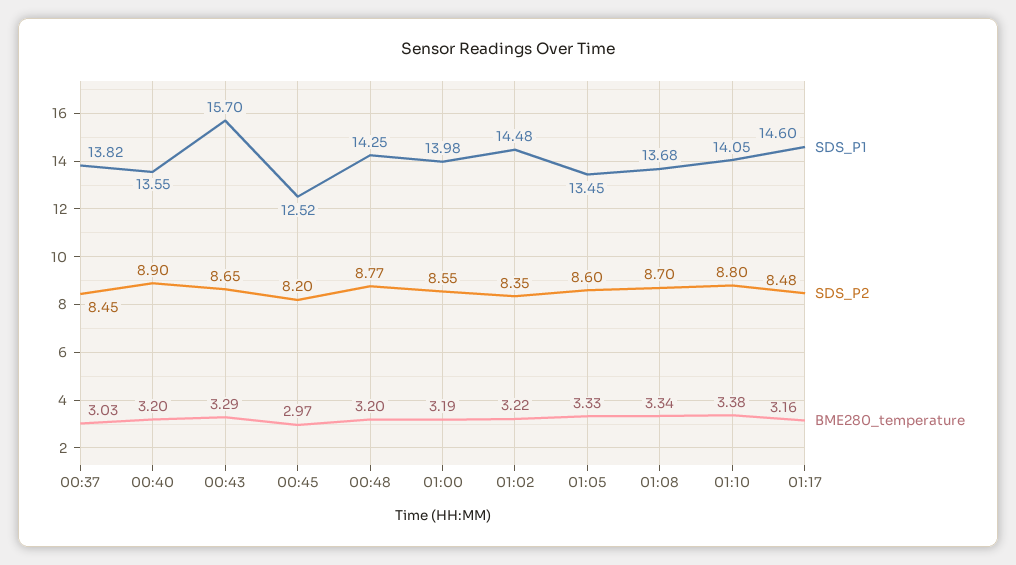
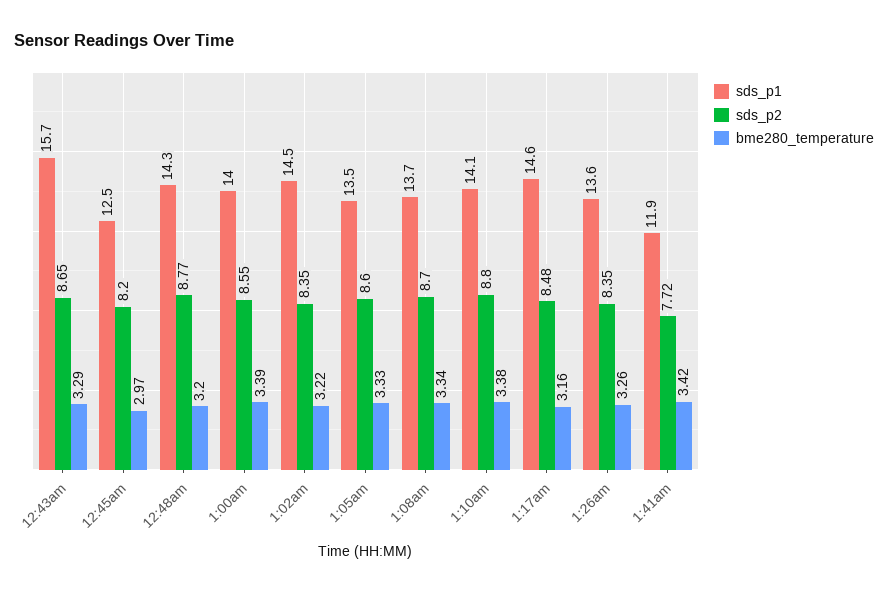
SDS_P1, 00:37: 13.82 -> none
SDS_P2, 00:37: 8.45 -> none
BME280_temperature, 00:37: 3.03 -> none
SDS_P1, 00:40: 13.55 -> none
SDS_P2, 00:40: 8.9 -> none
BME280_temperature, 00:40: 3.2 -> none
BME280_temperature, 01:00: 3.19 -> 3.39
SDS_P1, 1:26am: none -> 13.6
SDS_P2, 1:26am: none -> 8.35
BME280_temperature, 1:26am: none -> 3.26
SDS_P1, 1:41am: none -> 11.9
SDS_P2, 1:41am: none -> 7.72
BME280_temperature, 1:41am: none -> 3.42

